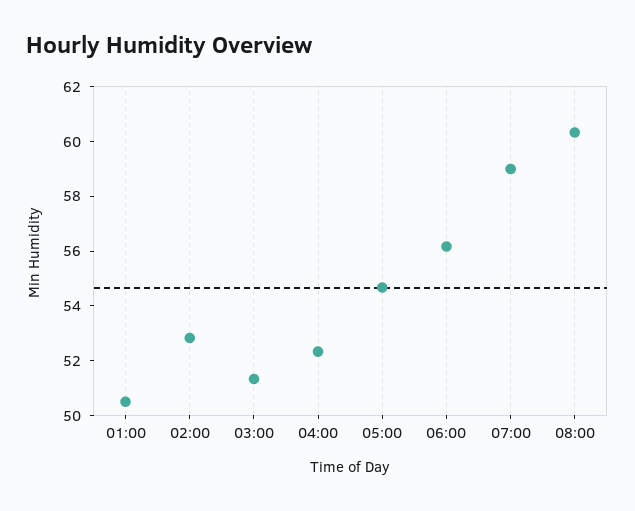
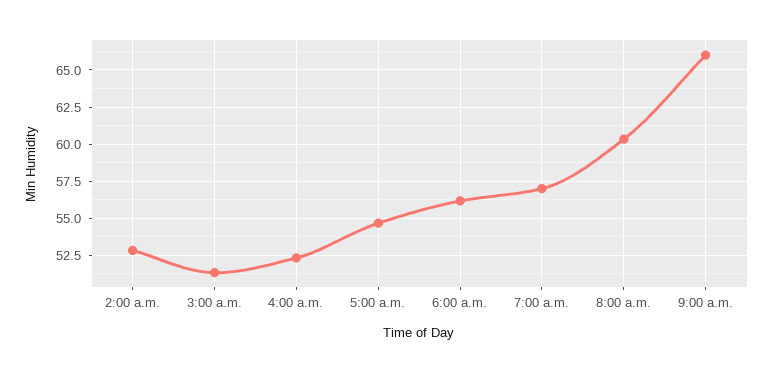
01:00: 50.5 -> none
07:00: 59 -> 57
9:00 a.m.: none -> 66

